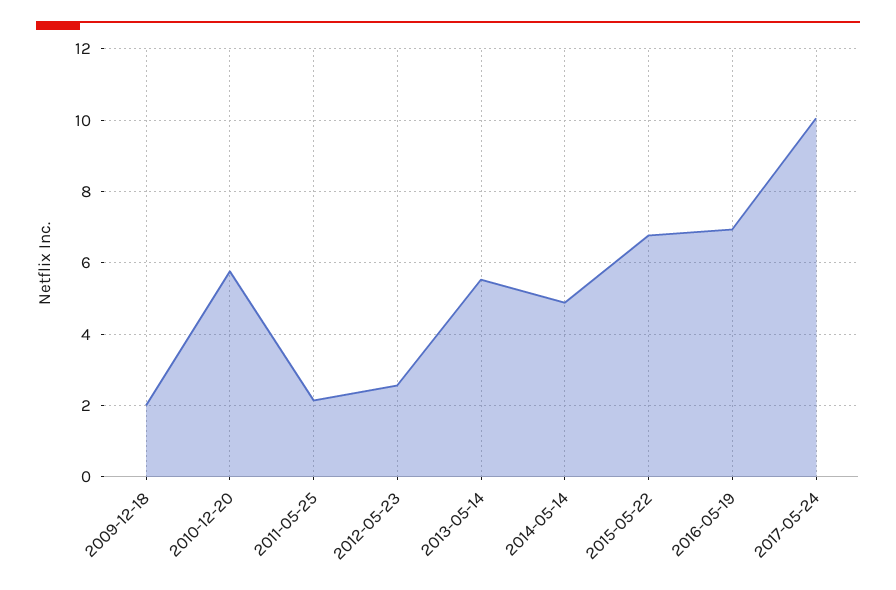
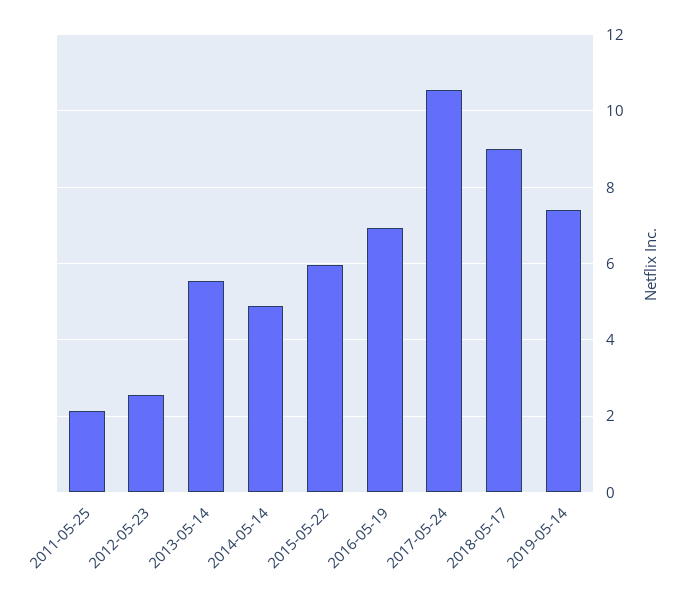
2009-12-18: 2 -> none
2010-12-20: 5.8 -> none
2015-05-22: 6.8 -> 6
2017-05-24: 10 -> 10.6
2018-05-17: none -> 9
2019-05-14: none -> 7.4

